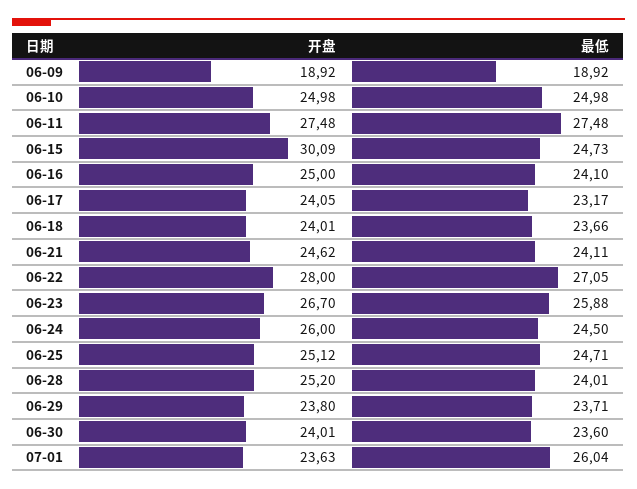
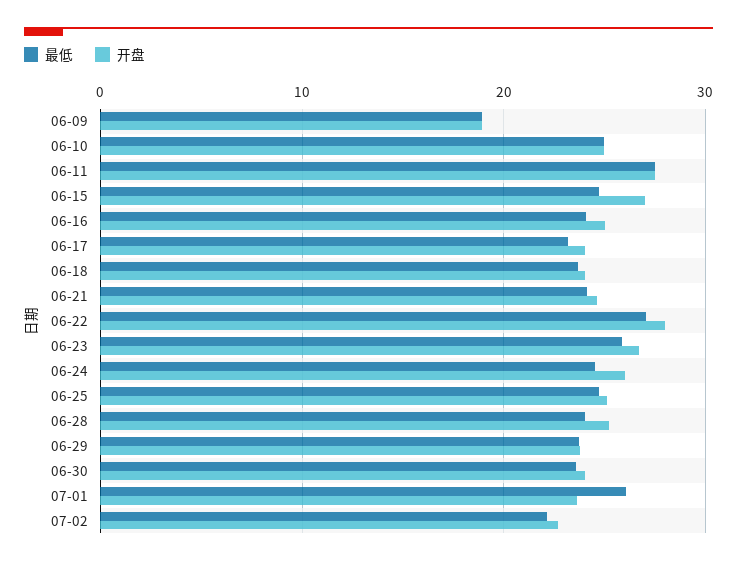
开盘, 06-15: 30.09 -> 27
最低, 07-02: none -> 22
开盘, 07-02: none -> 23

